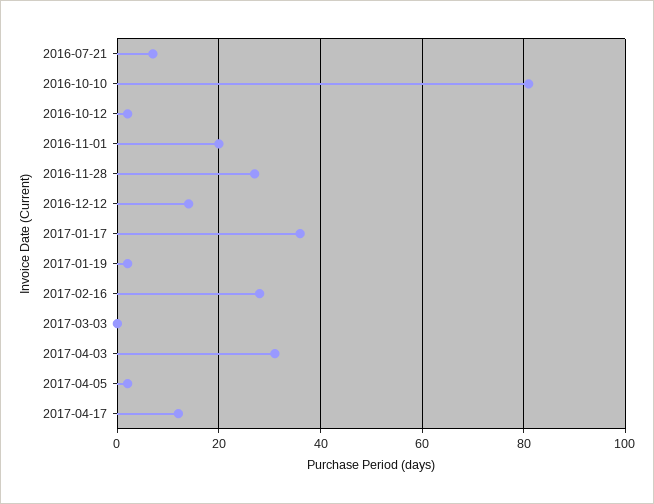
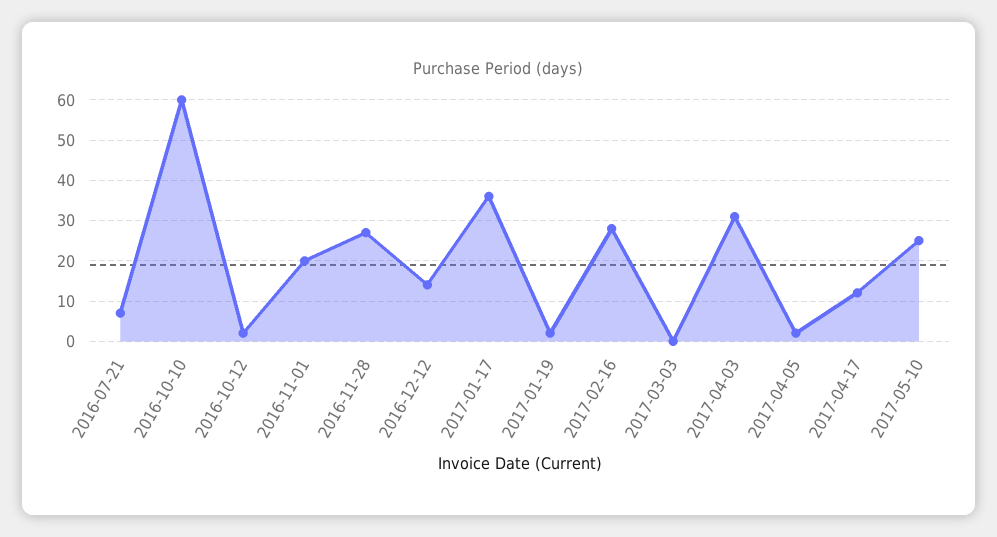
2016-10-10: 80 -> 60
2017-05-10: none -> 25

